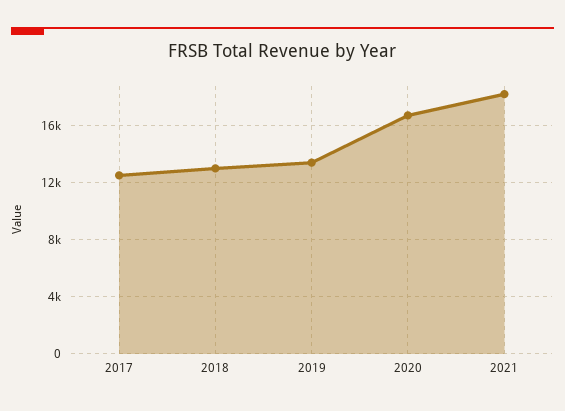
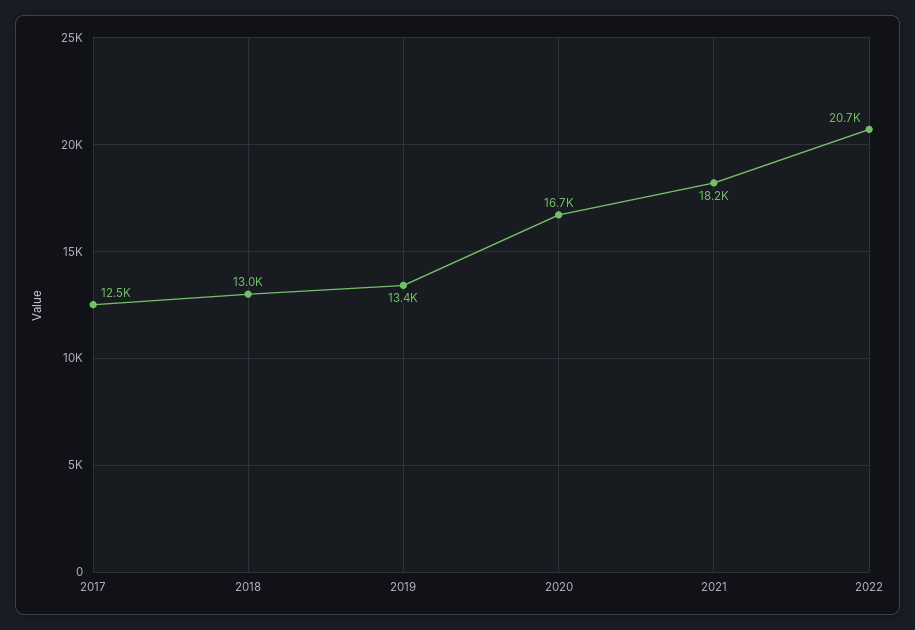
2022: none -> 20700

